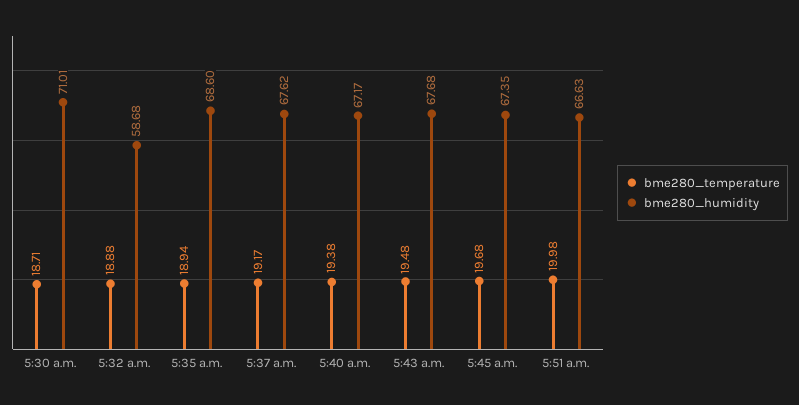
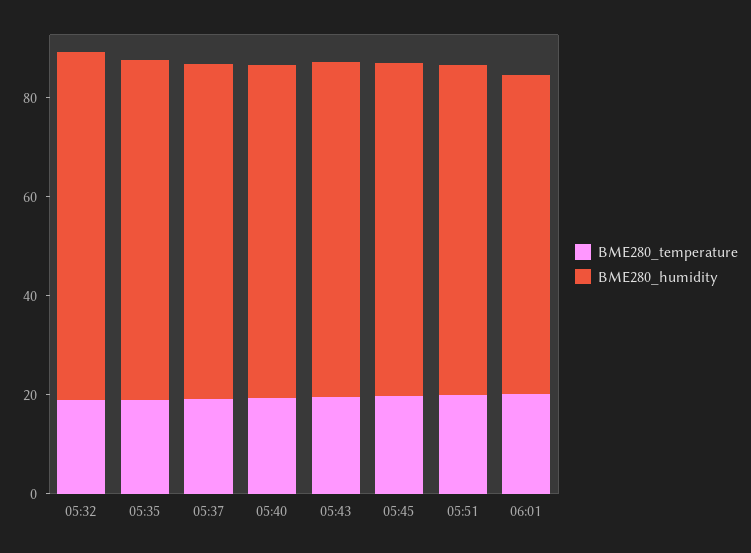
bme280_temperature, 5:30 a.m.: 18.71 -> none
bme280_humidity, 5:30 a.m.: 71.01 -> none
bme280_humidity, 5:32 a.m.: 58.68 -> 70
bme280_temperature, 06:01: none -> 20
bme280_humidity, 06:01: none -> 65

